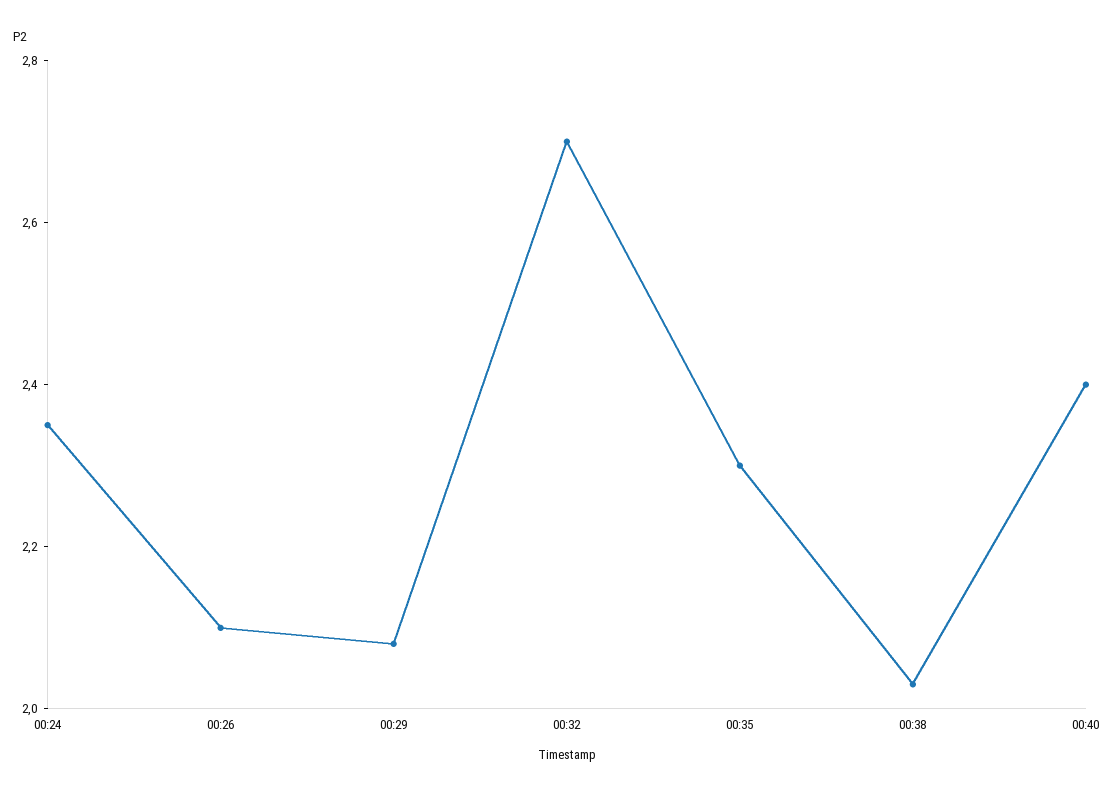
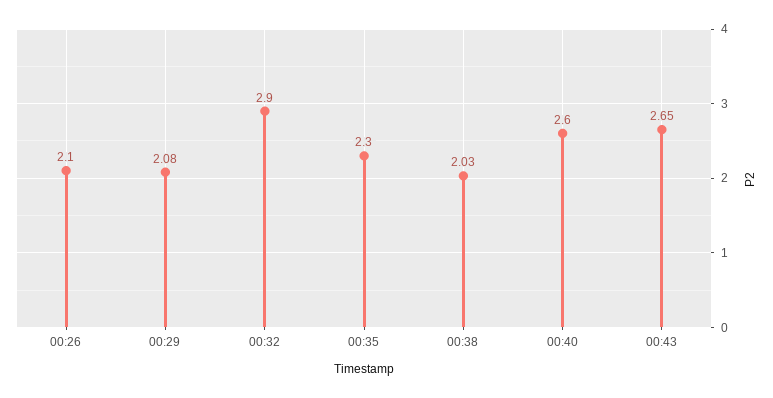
00:24: 2.35 -> none
00:32: 2.7 -> 2.9
00:40: 2.4 -> 2.6
00:43: none -> 2.65

